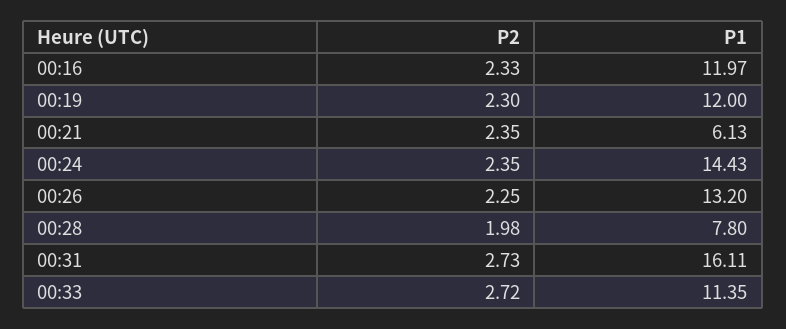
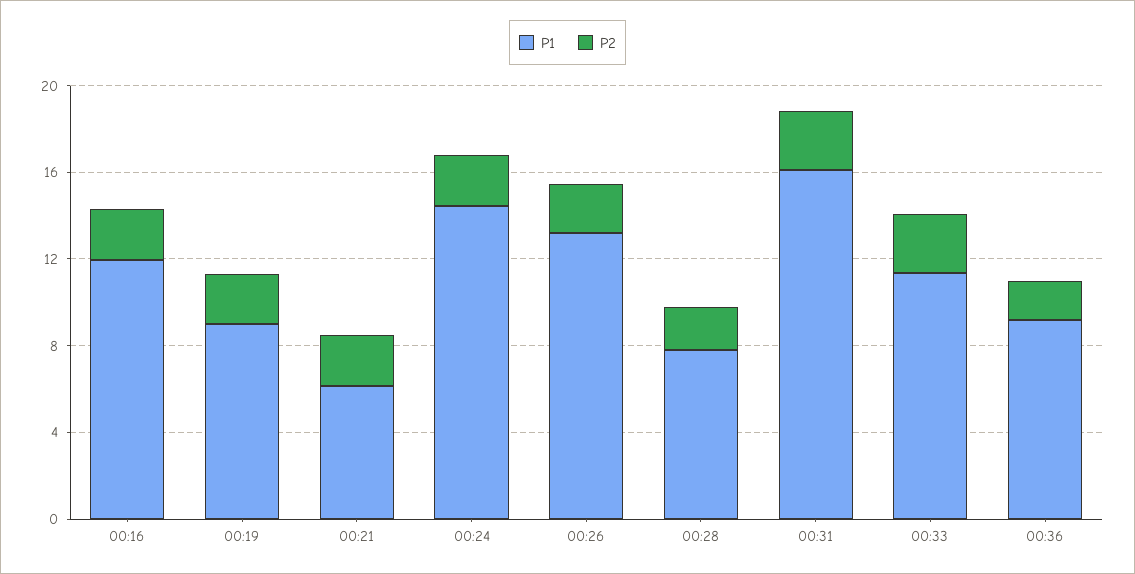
P1, 00:19: 12 -> 9
P1, 00:36: none -> 9
P2, 00:36: none -> 2

